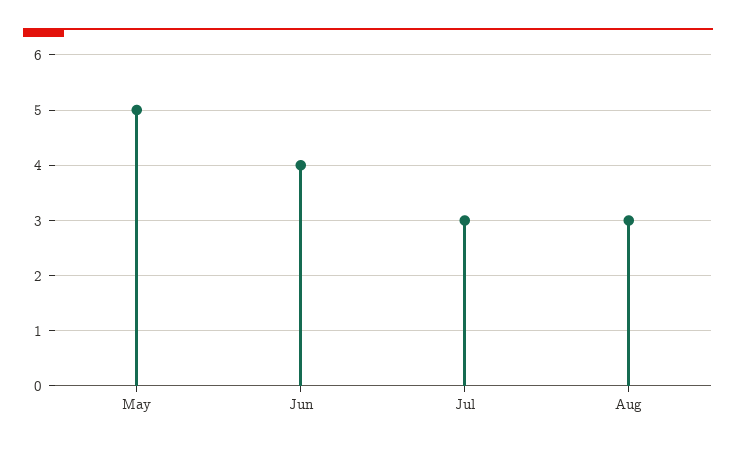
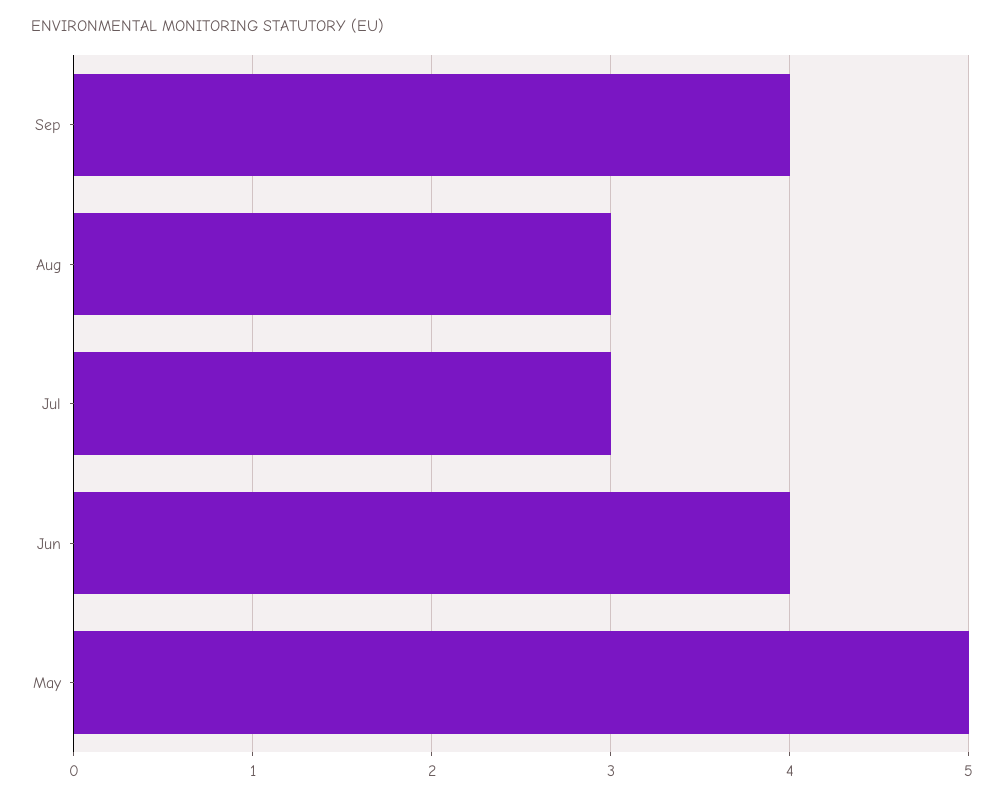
Sep: none -> 4

